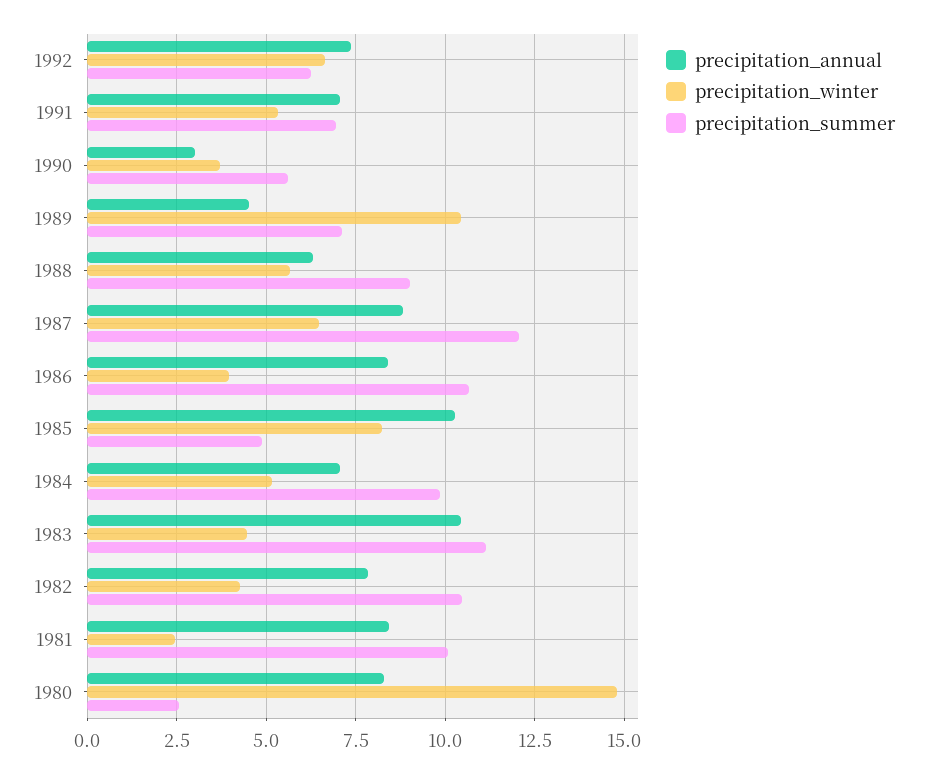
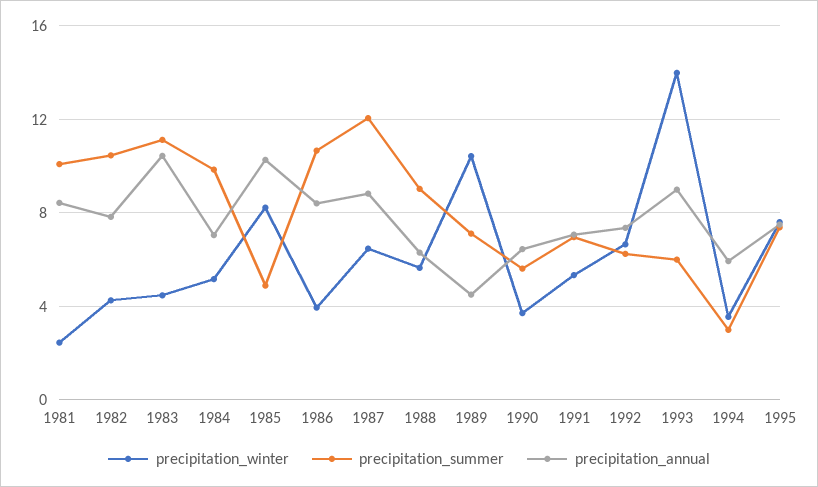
precipitation_annual, 1990: 3 -> 6.5
precipitation_annual, 1980: 8.25 -> none
precipitation_winter, 1980: 14.75 -> none
precipitation_summer, 1980: 2.5 -> none
precipitation_winter, 1993: none -> 14
precipitation_summer, 1993: none -> 6
precipitation_annual, 1993: none -> 9
precipitation_winter, 1994: none -> 3.5
precipitation_summer, 1994: none -> 3
precipitation_annual, 1994: none -> 6
precipitation_winter, 1995: none -> 7.5
precipitation_summer, 1995: none -> 7.5
precipitation_annual, 1995: none -> 7.5

